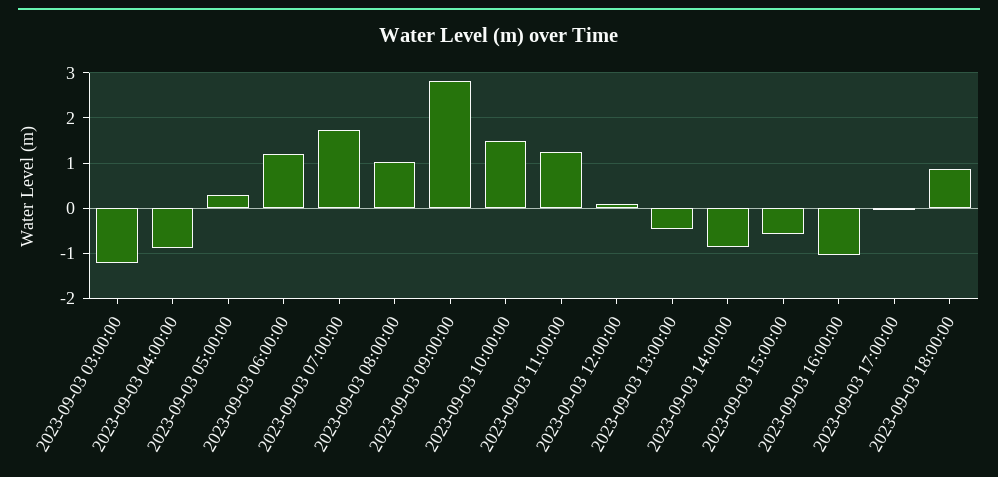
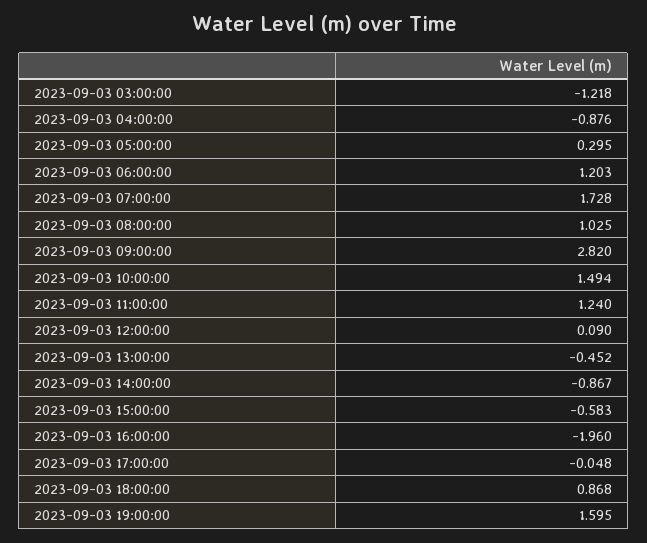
2023-09-03 16:00:00: -1 -> -1.96
2023-09-03 19:00:00: none -> 1.595

